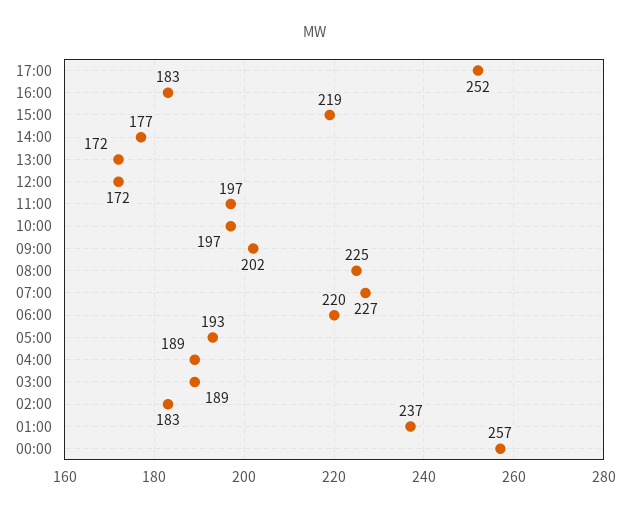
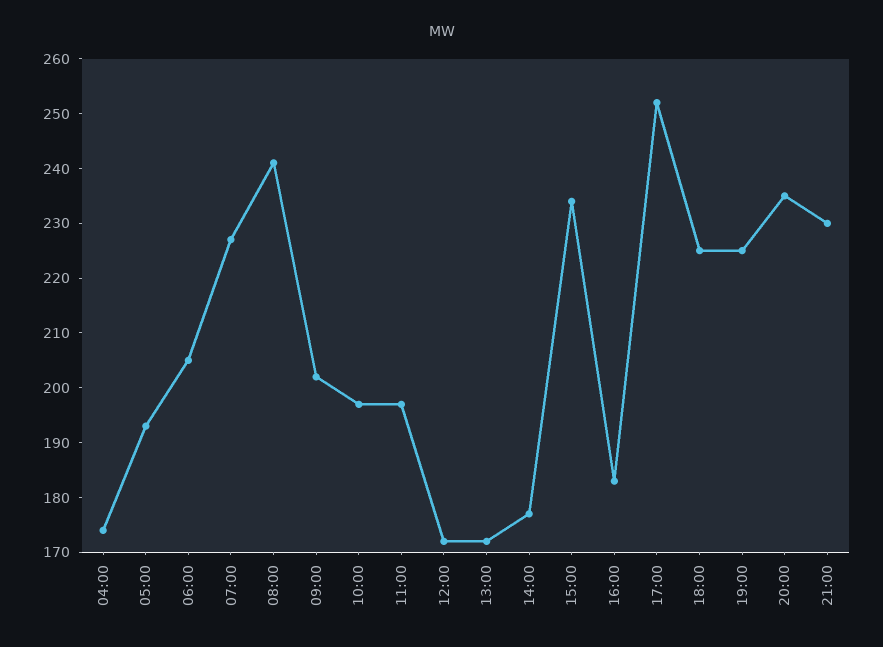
15:00: 219 -> 235
08:00: 225 -> 240
06:00: 220 -> 205
04:00: 189 -> 175
03:00: 189 -> none
02:00: 183 -> none
01:00: 237 -> none
00:00: 257 -> none
18:00: none -> 225
19:00: none -> 225
20:00: none -> 235
21:00: none -> 230

